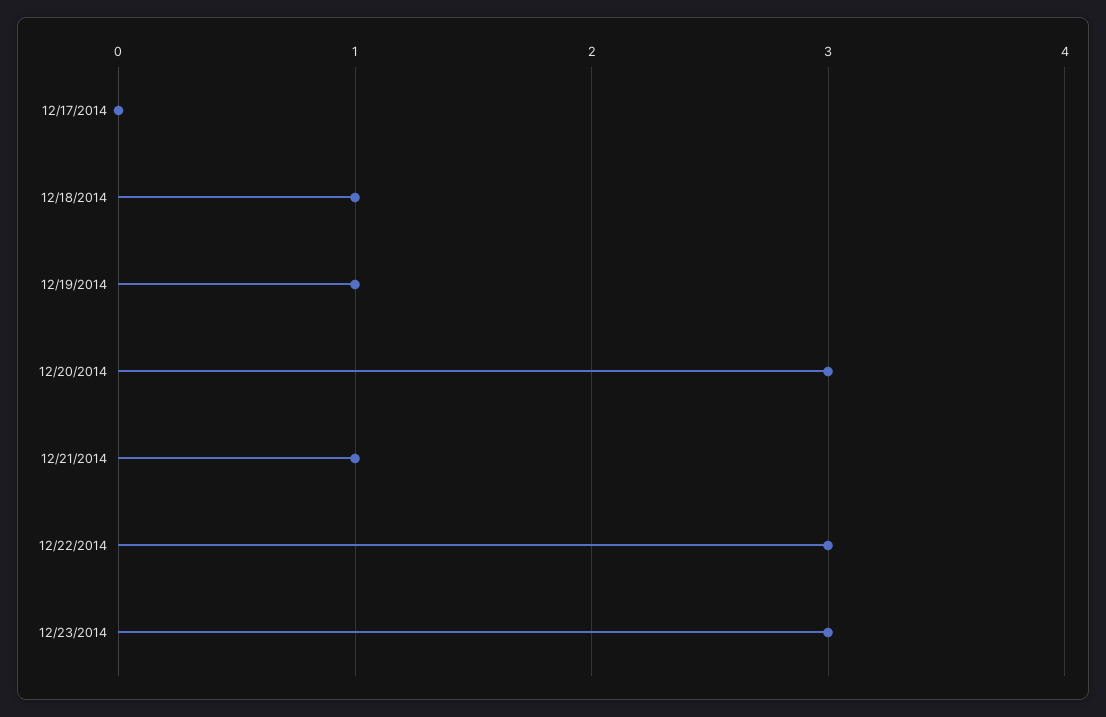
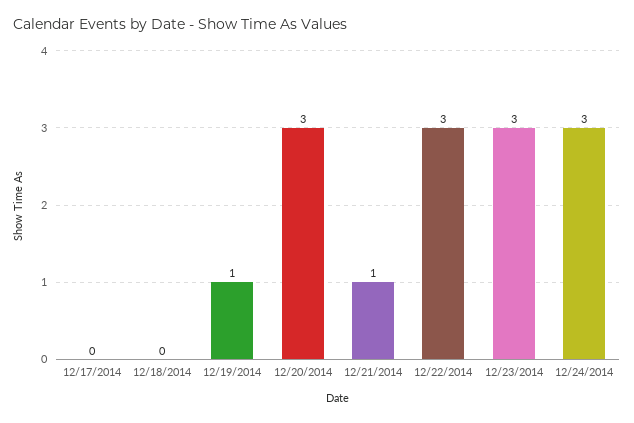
12/18/2014: 1 -> 0
12/24/2014: none -> 3

